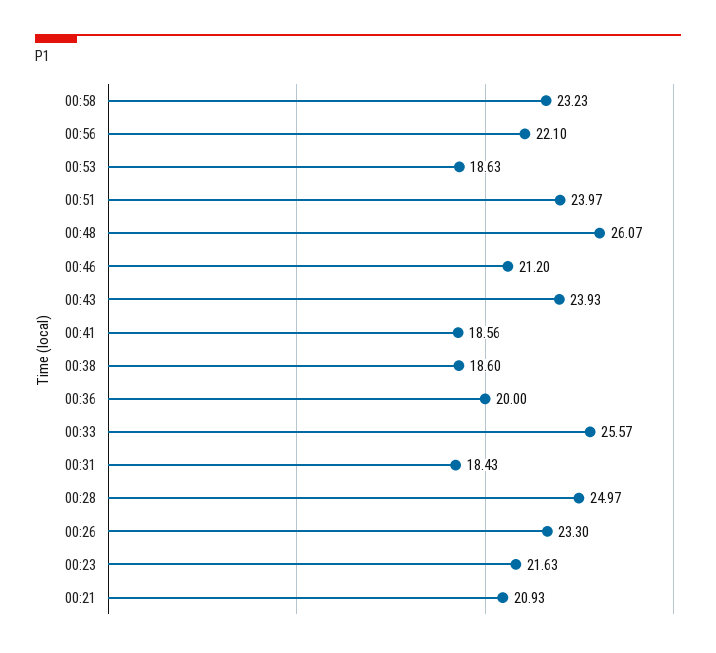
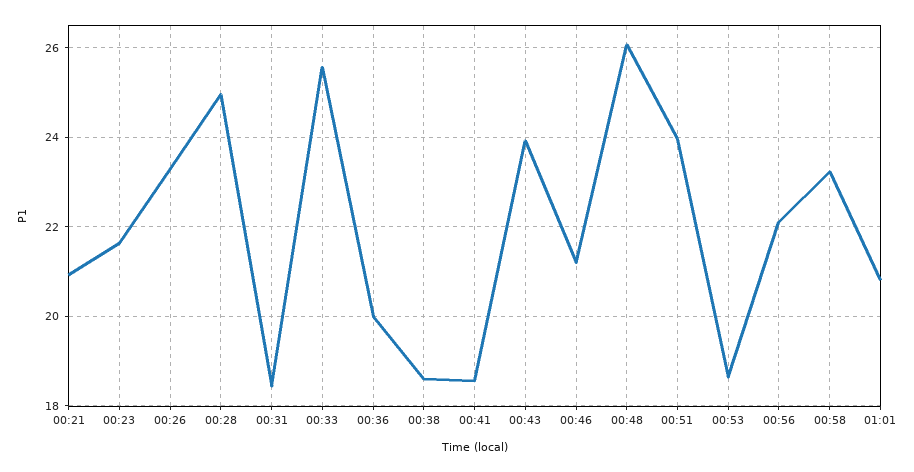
01:01: none -> 20.8

